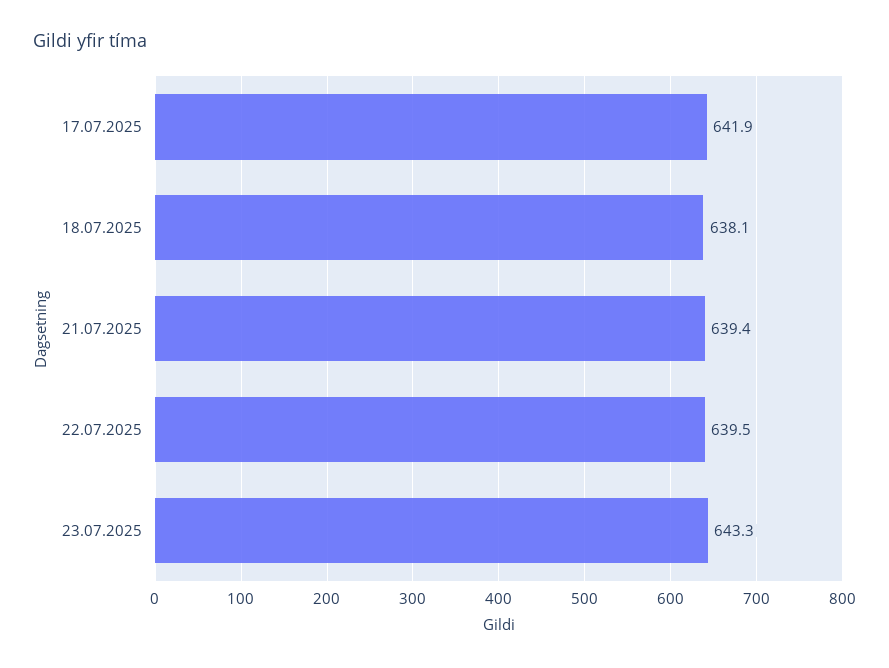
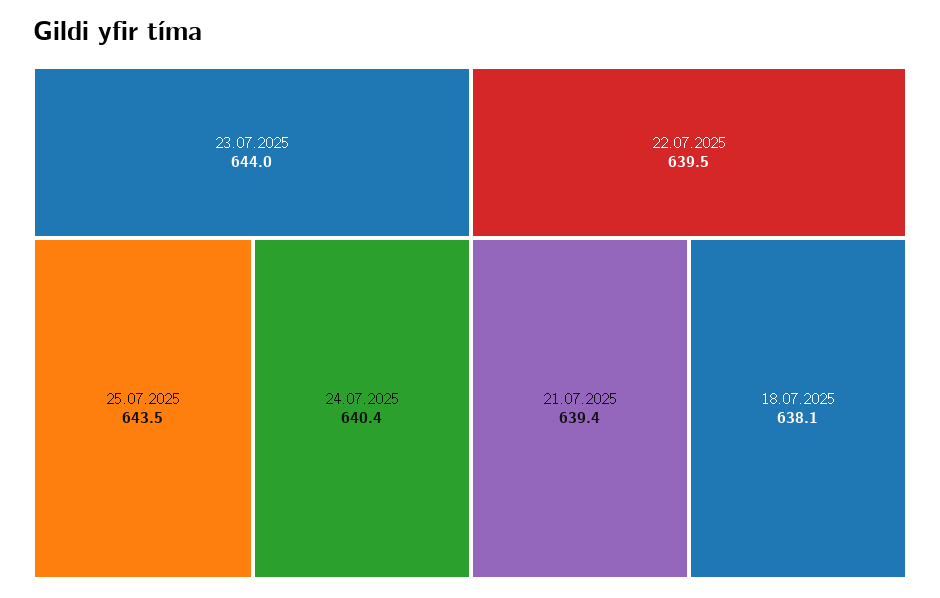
17.07.2025: 641.9 -> none
23.07.2025: 643.3 -> 644
25.07.2025: none -> 643.5
24.07.2025: none -> 640.4

